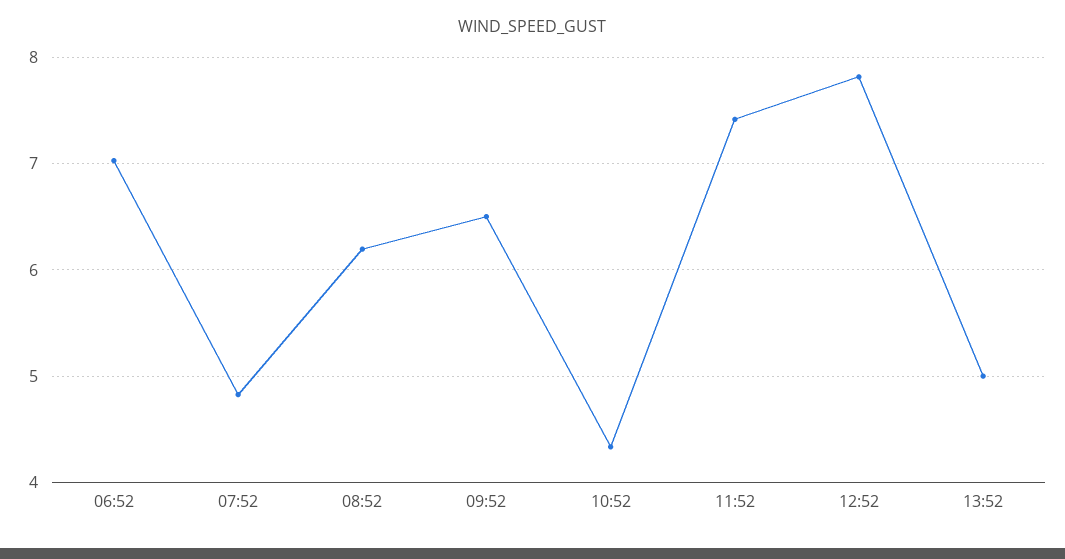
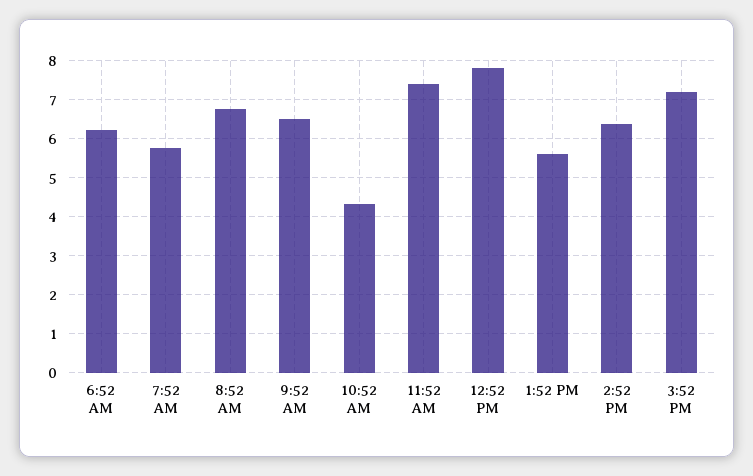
06:52: 7 -> 6.2
07:52: 4.8 -> 5.8
08:52: 6.2 -> 6.8
13:52: 5 -> 5.6
2:52 PM: none -> 6.4
3:52 PM: none -> 7.2

